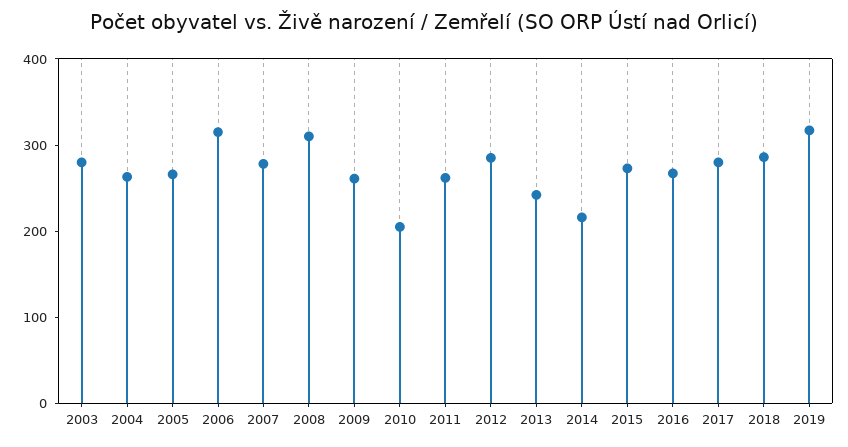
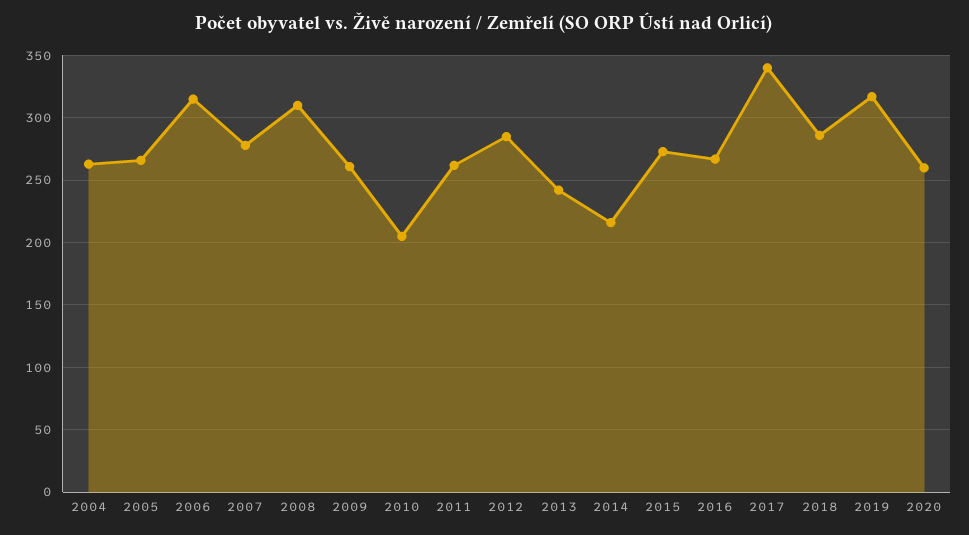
2003: 280 -> none
2017: 280 -> 340
2020: none -> 260

